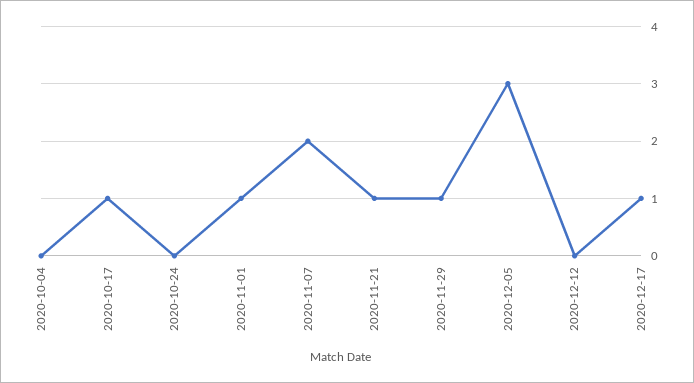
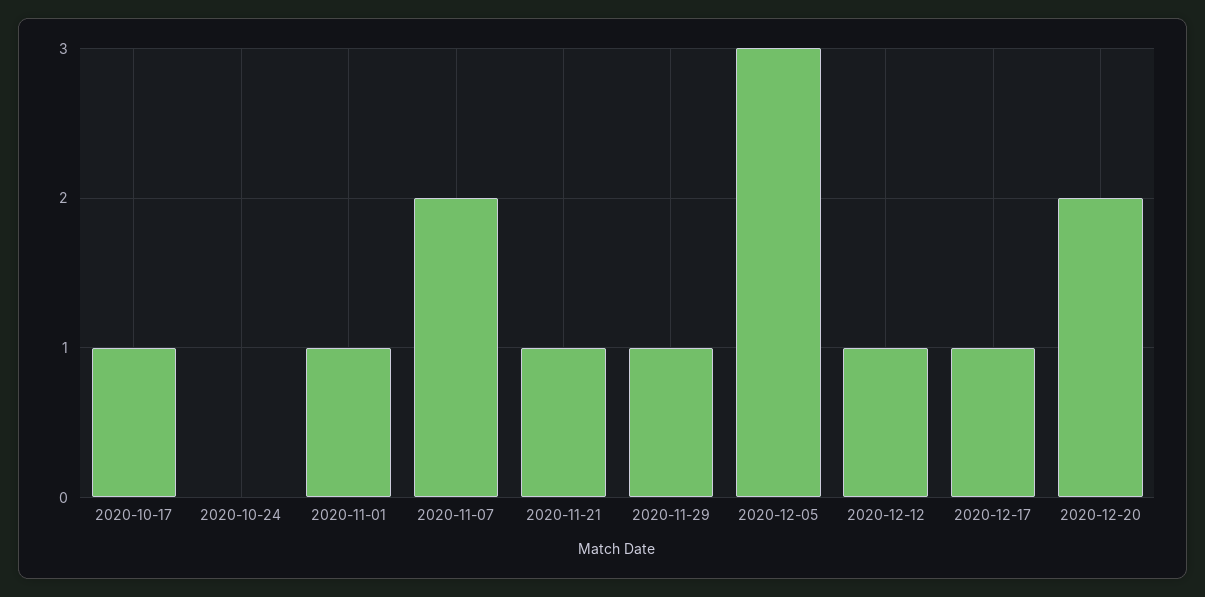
2020-10-04: 0 -> none
2020-12-12: 0 -> 1
2020-12-20: none -> 2

